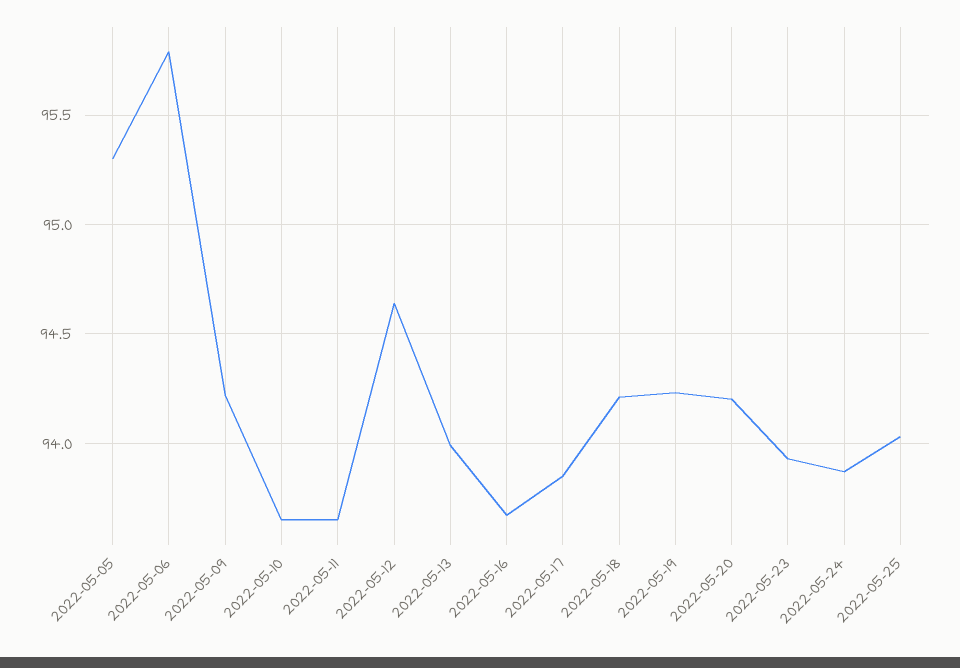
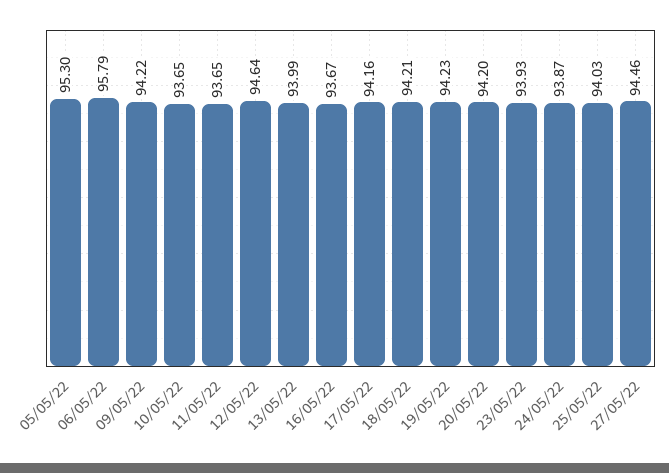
2022-05-17: 93.85 -> 94.16
27/05/22: none -> 94.46

